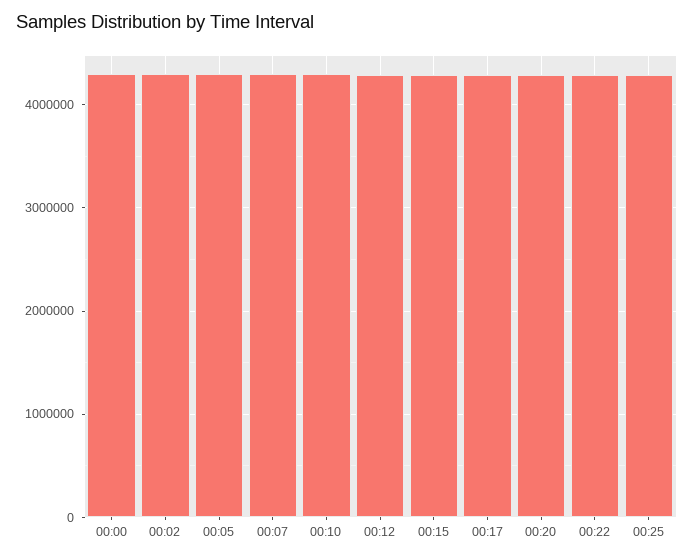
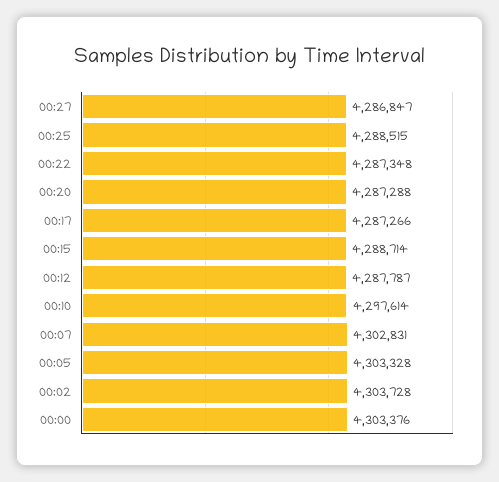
00:27: none -> 4286847

